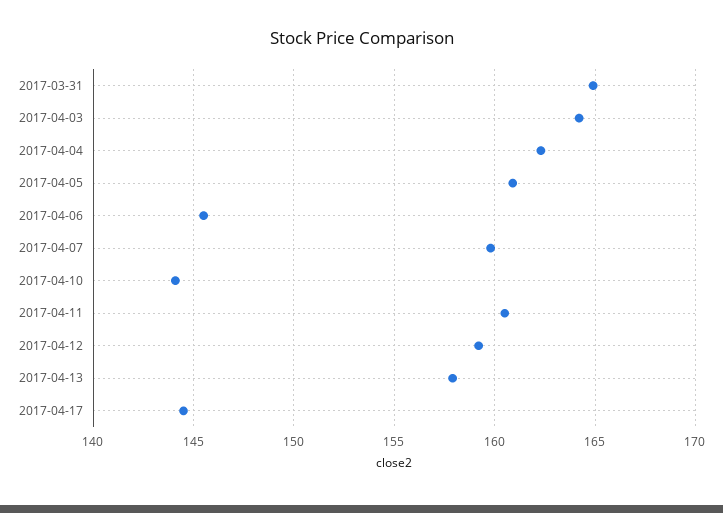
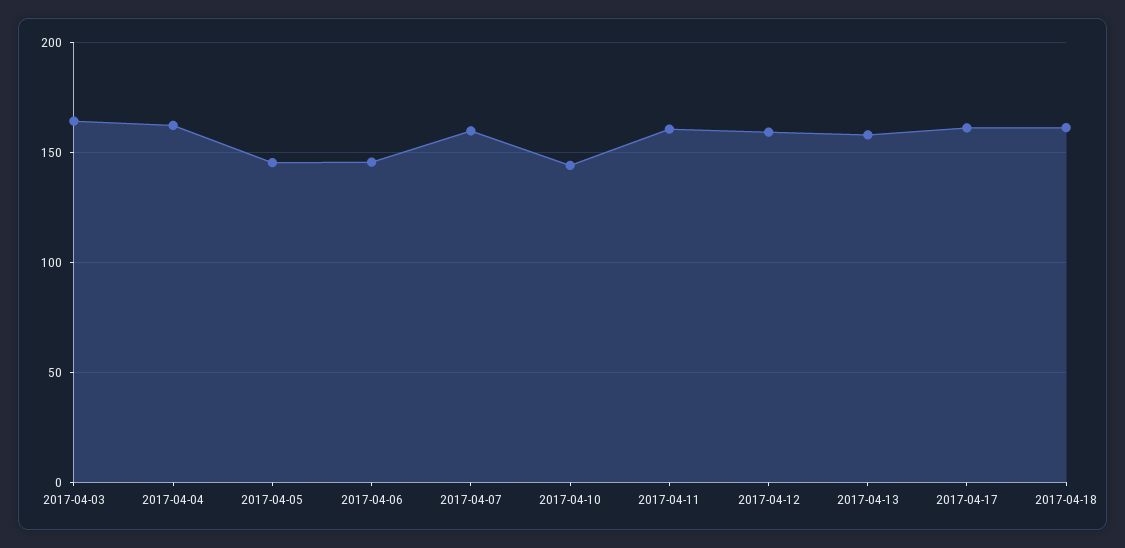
2017-03-31: 165 -> none
2017-04-05: 161 -> 145
2017-04-17: 144.5 -> 160
2017-04-18: none -> 160

